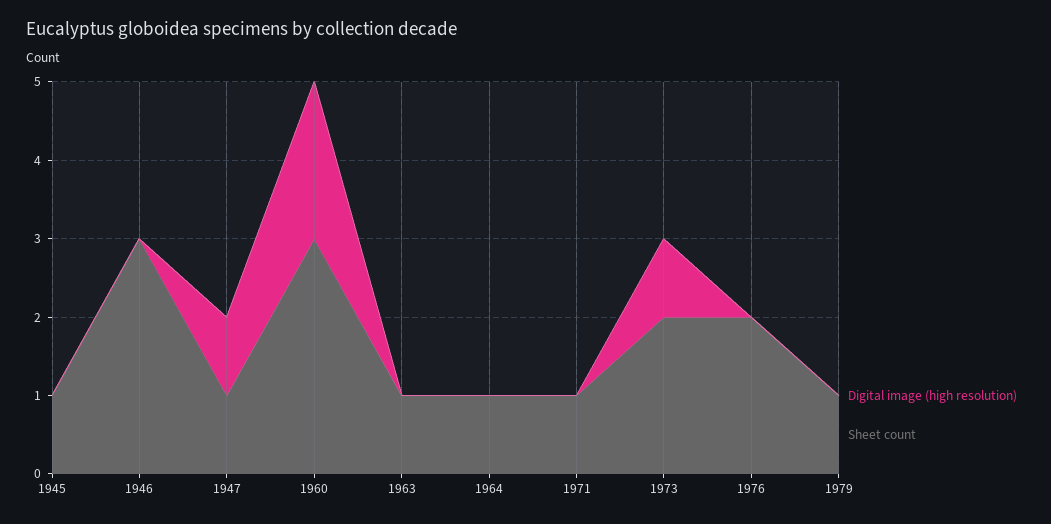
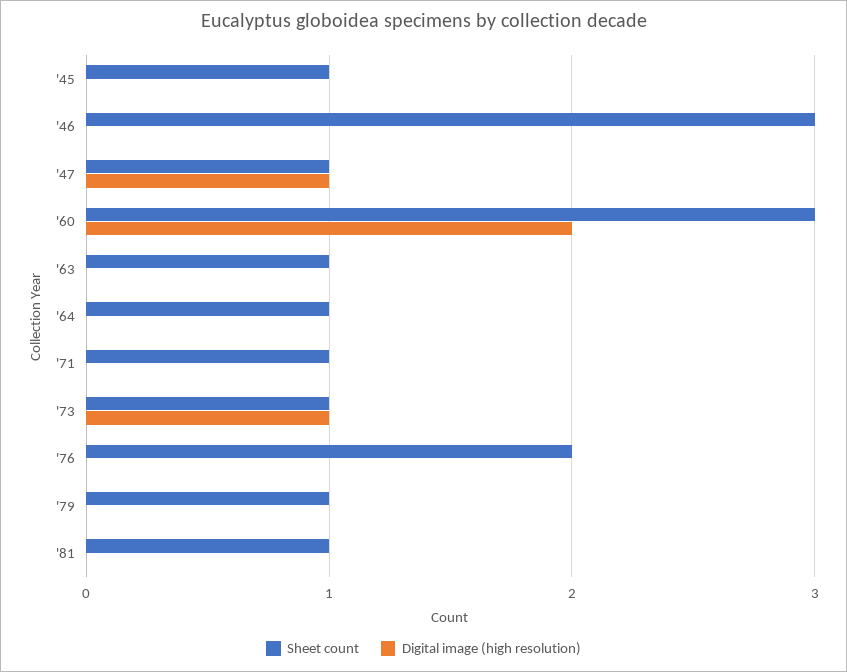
Sheet count, 1973: 2 -> 1
Sheet count, '81: none -> 1
Digital image (high resolution), '81: none -> 0

